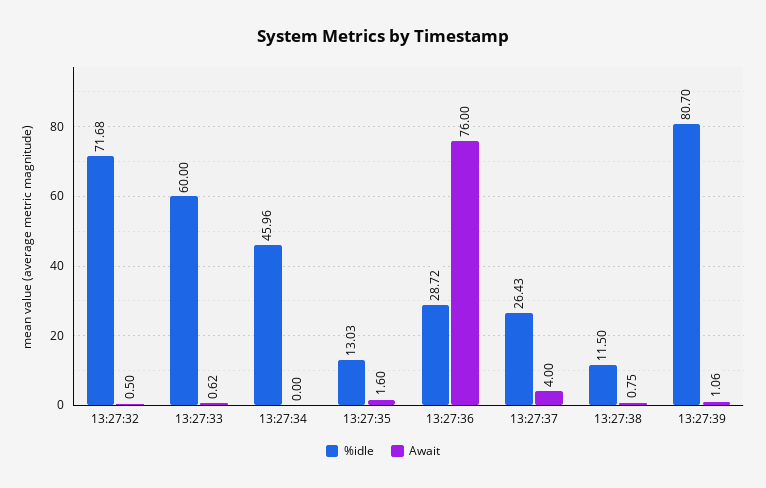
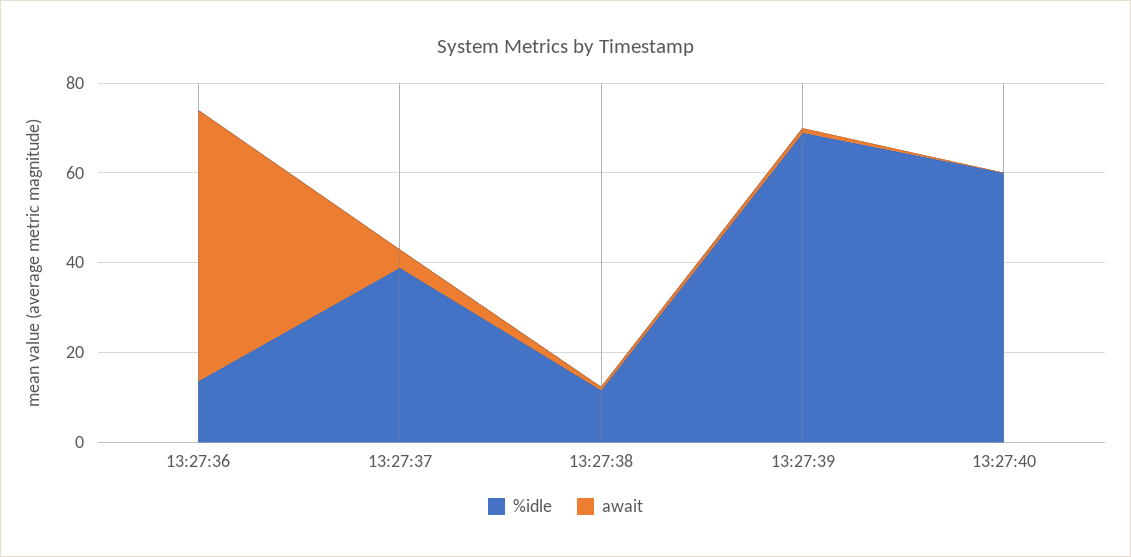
%idle, 13:27:32: 71.68 -> none
Await, 13:27:32: 0.5 -> none
%idle, 13:27:33: 60 -> none
Await, 13:27:33: 0.62 -> none
%idle, 13:27:34: 45.96 -> none
Await, 13:27:34: 0 -> none
%idle, 13:27:35: 13.03 -> none
Await, 13:27:35: 1.6 -> none
%idle, 13:27:36: 28.72 -> 15
Await, 13:27:36: 76 -> 60
%idle, 13:27:37: 26.43 -> 40
%idle, 13:27:39: 80.7 -> 70
%idle, 13:27:40: none -> 60
Await, 13:27:40: none -> 0

